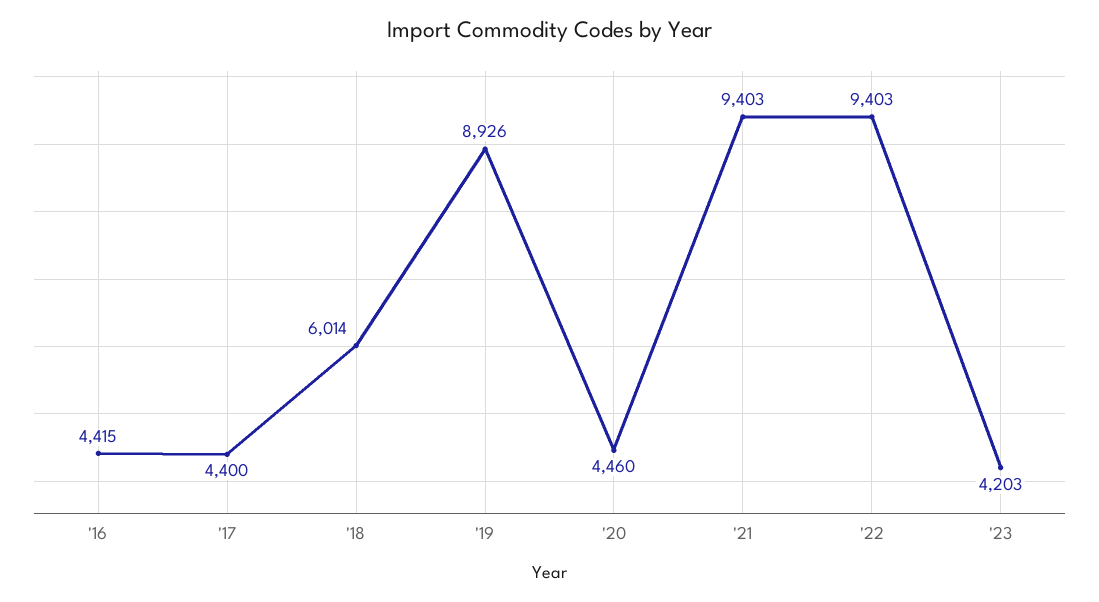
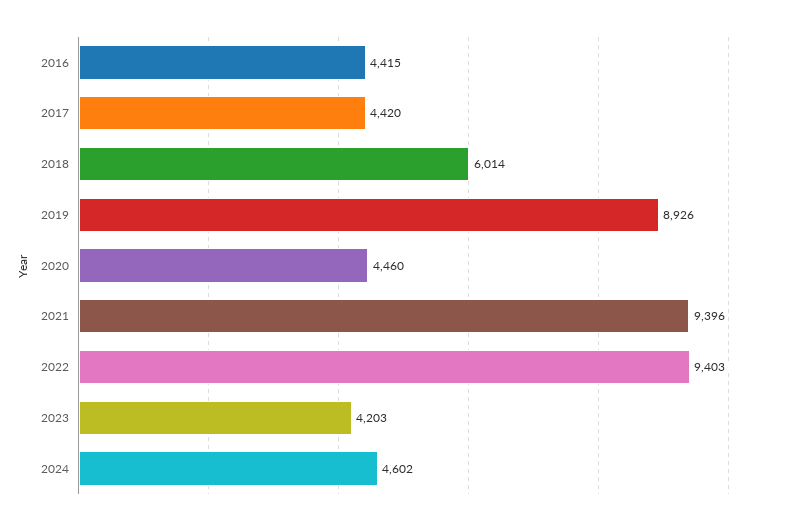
'17: 4400 -> 4420
'21: 9403 -> 9396
2024: none -> 4602

